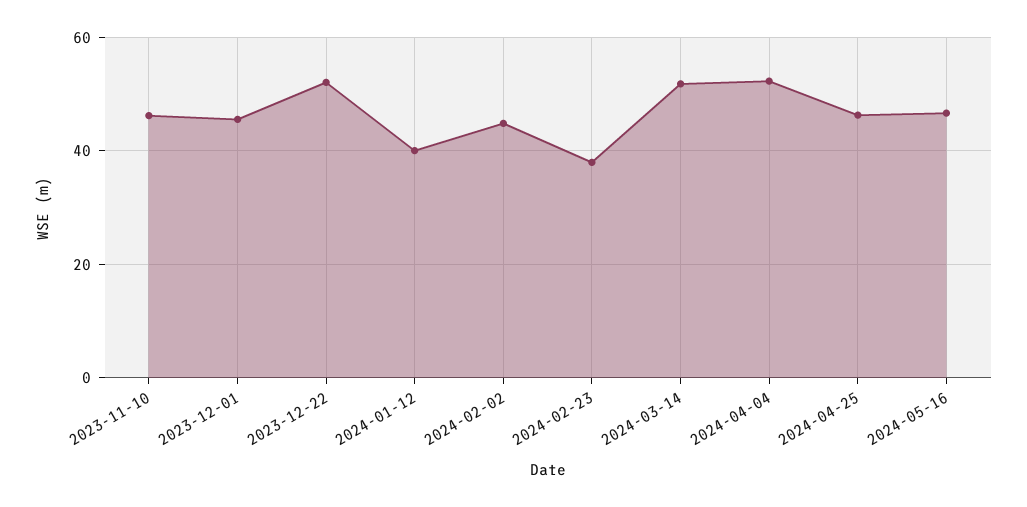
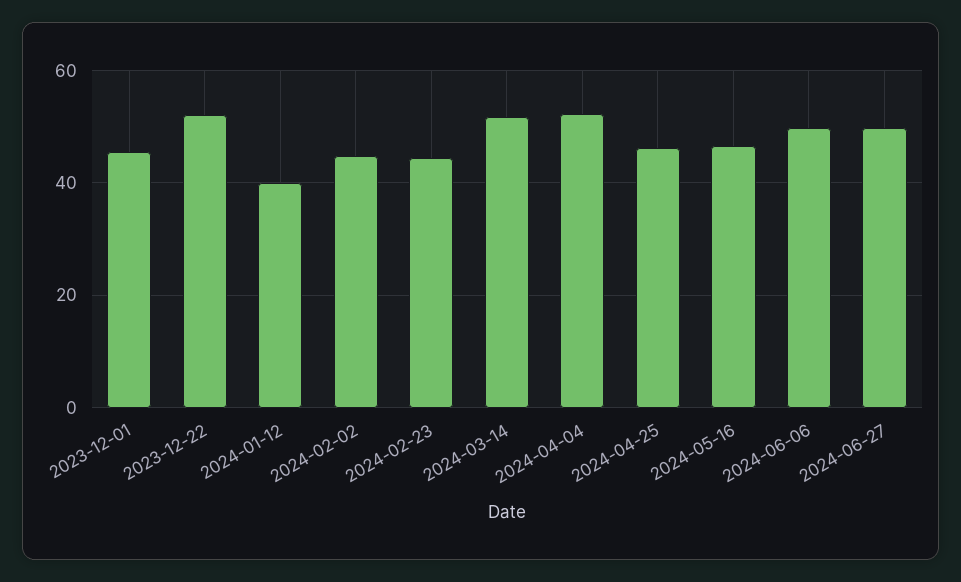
2023-11-10: 46 -> none
2024-02-23: 38 -> 44
2024-06-06: none -> 50
2024-06-27: none -> 50

